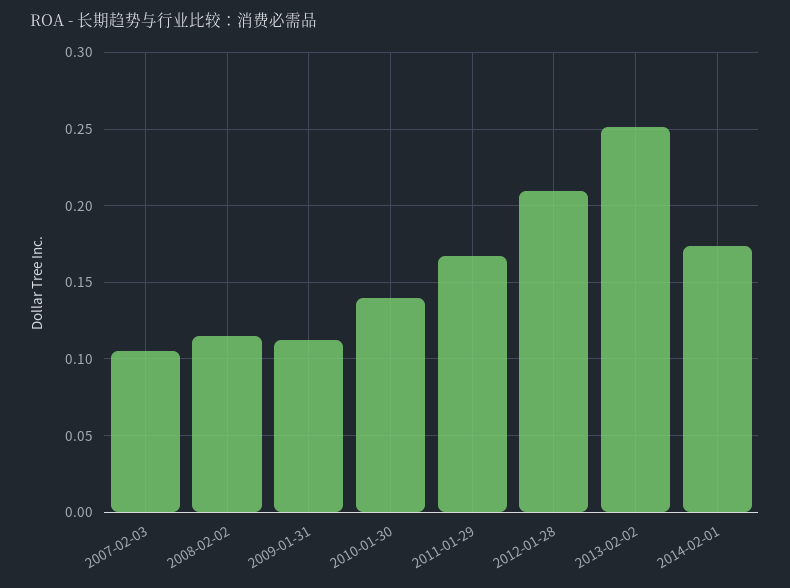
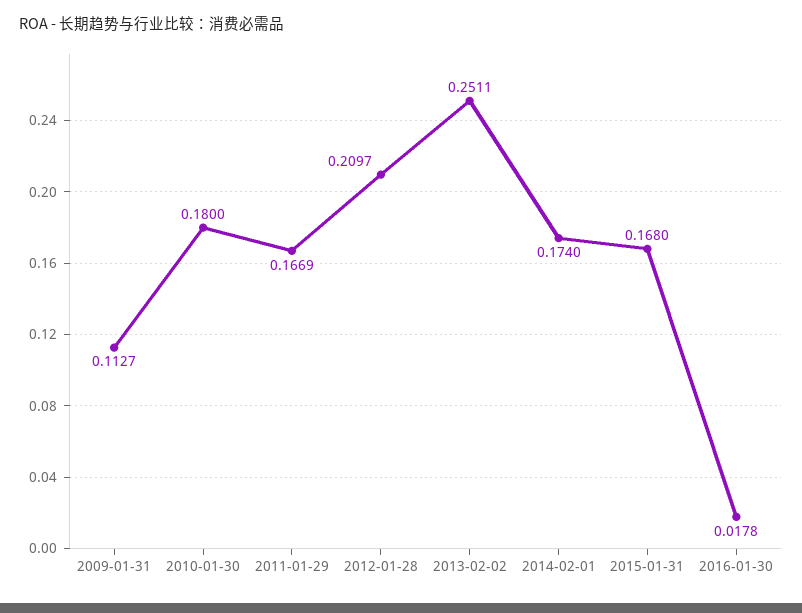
2007-02-03: 0.105 -> none
2008-02-02: 0.115 -> none
2010-01-30: 0.14 -> 0.18
2015-01-31: none -> 0.168
2016-01-30: none -> 0.0178

